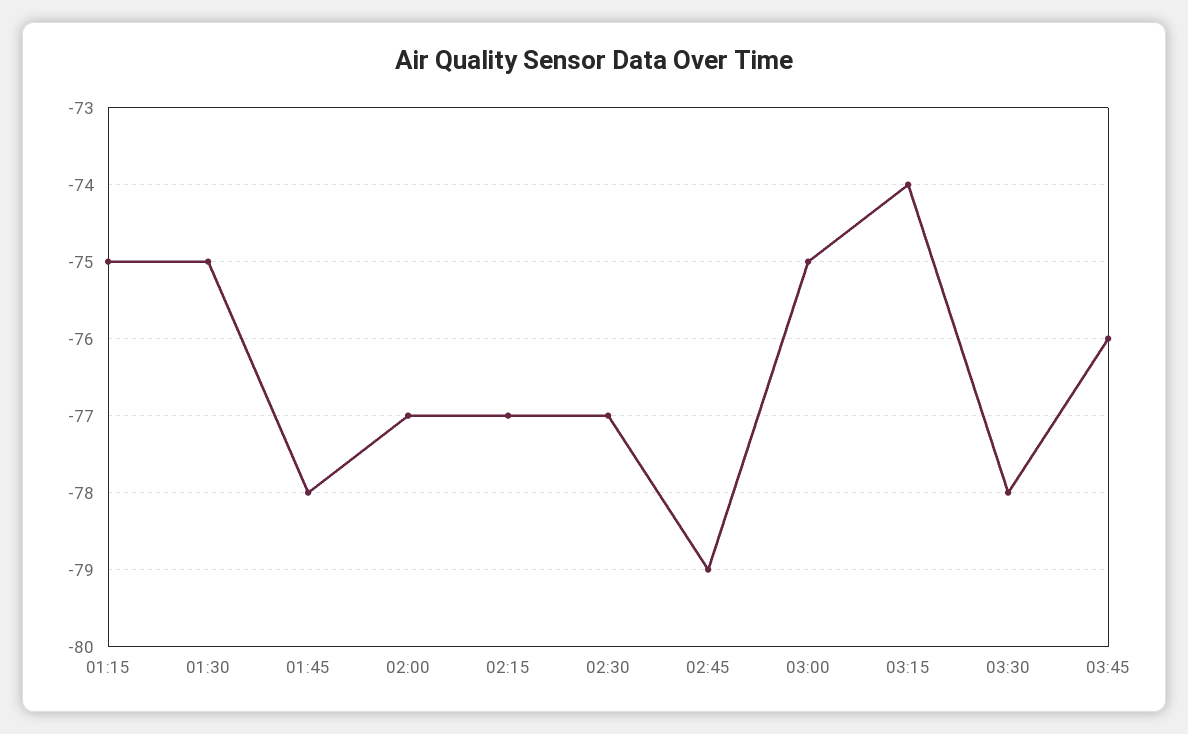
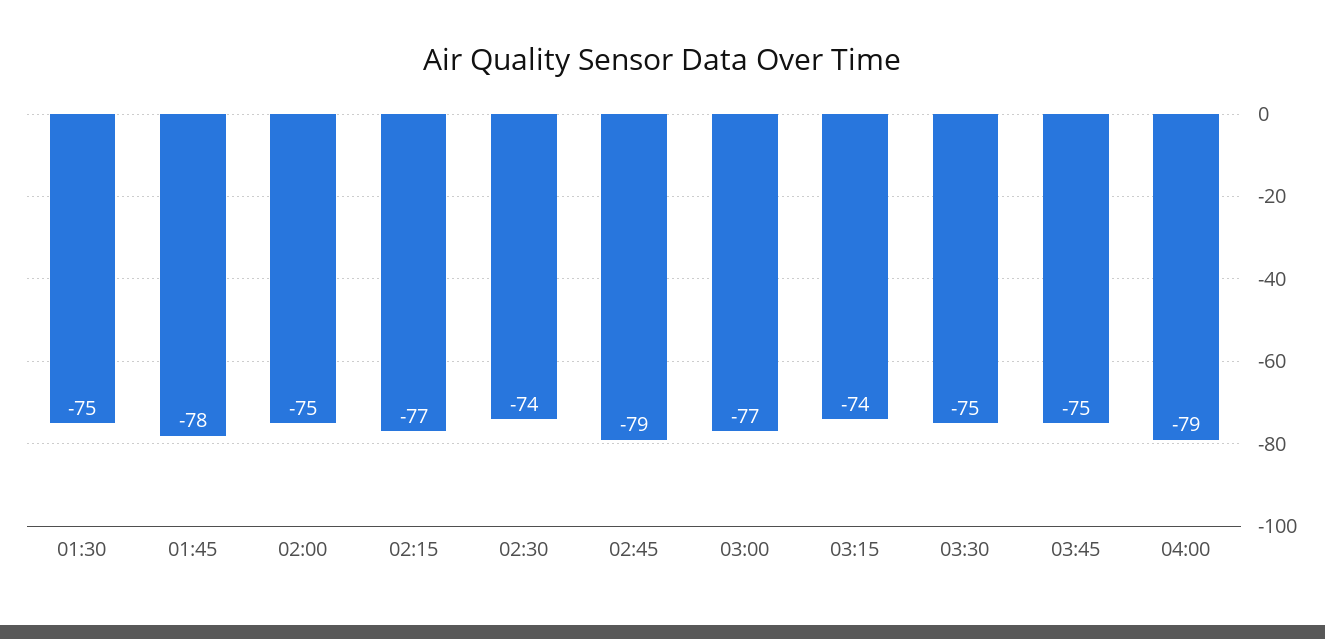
01:15: -75 -> none
02:00: -77 -> -75
02:30: -77 -> -74
03:00: -75 -> -77
03:30: -78 -> -75
03:45: -76 -> -75
04:00: none -> -79

